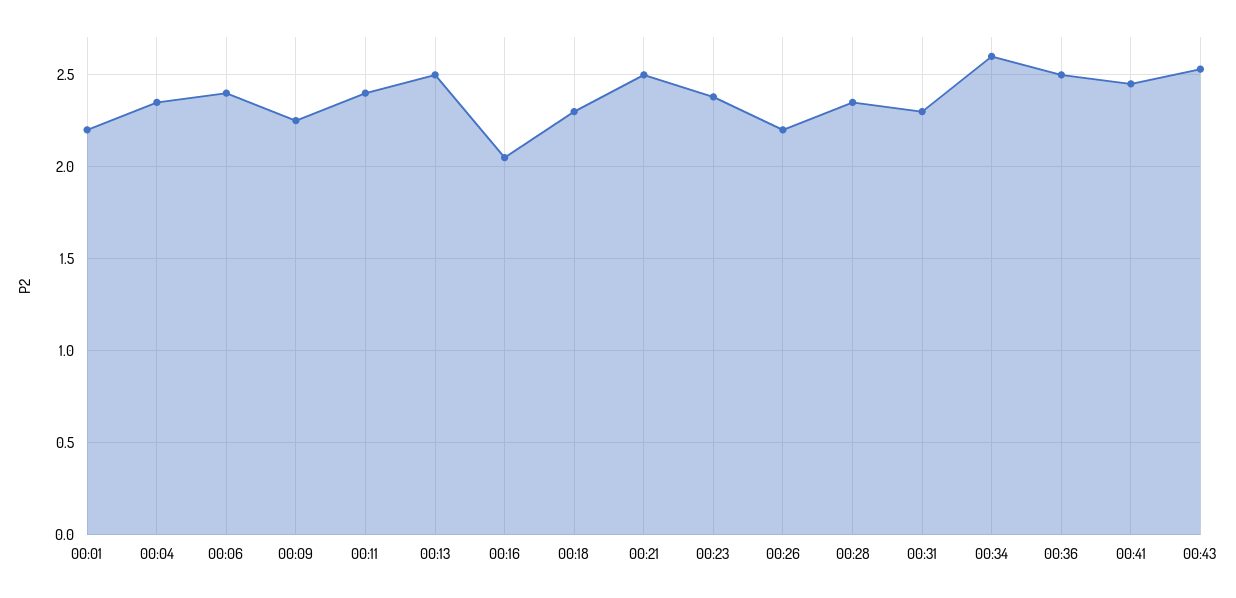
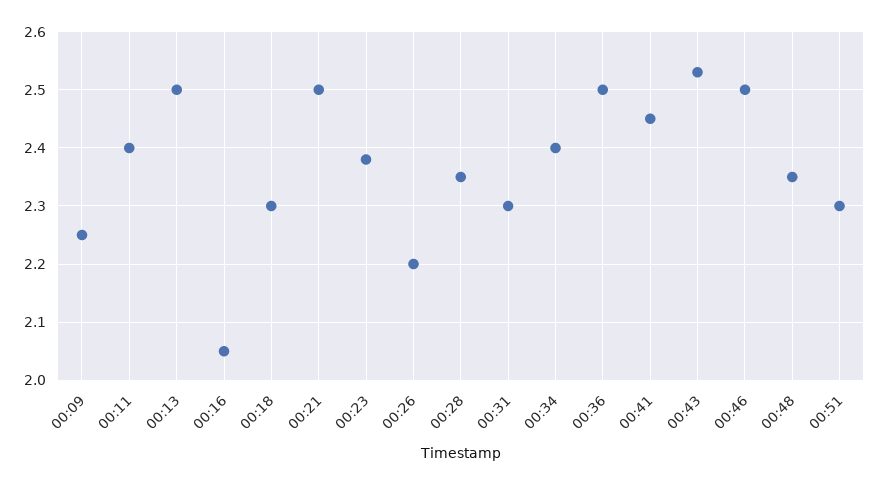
00:01: 2.2 -> none
00:04: 2.35 -> none
00:06: 2.4 -> none
00:34: 2.6 -> 2.4
00:46: none -> 2.5
00:48: none -> 2.35
00:51: none -> 2.3

